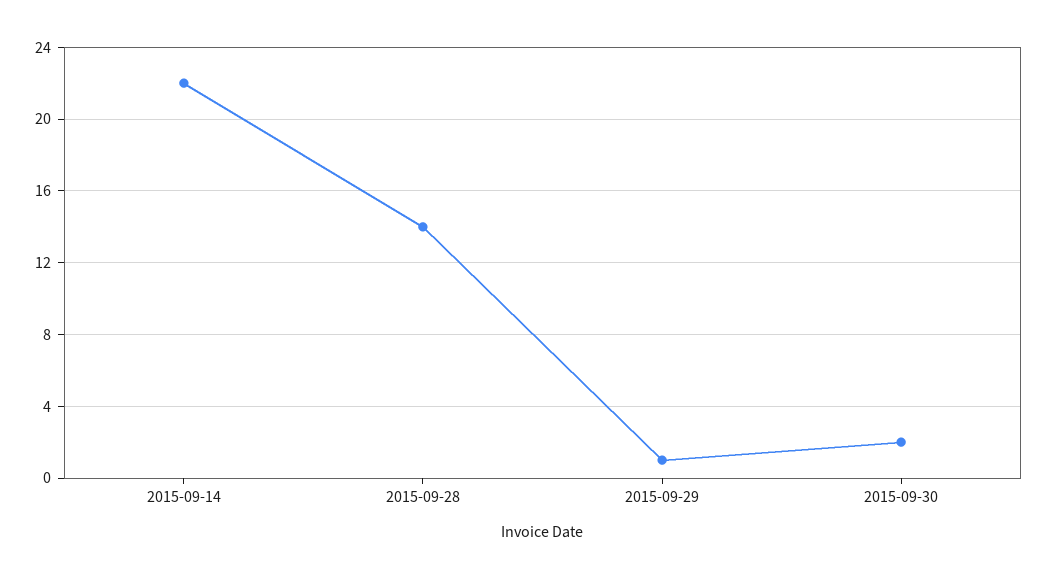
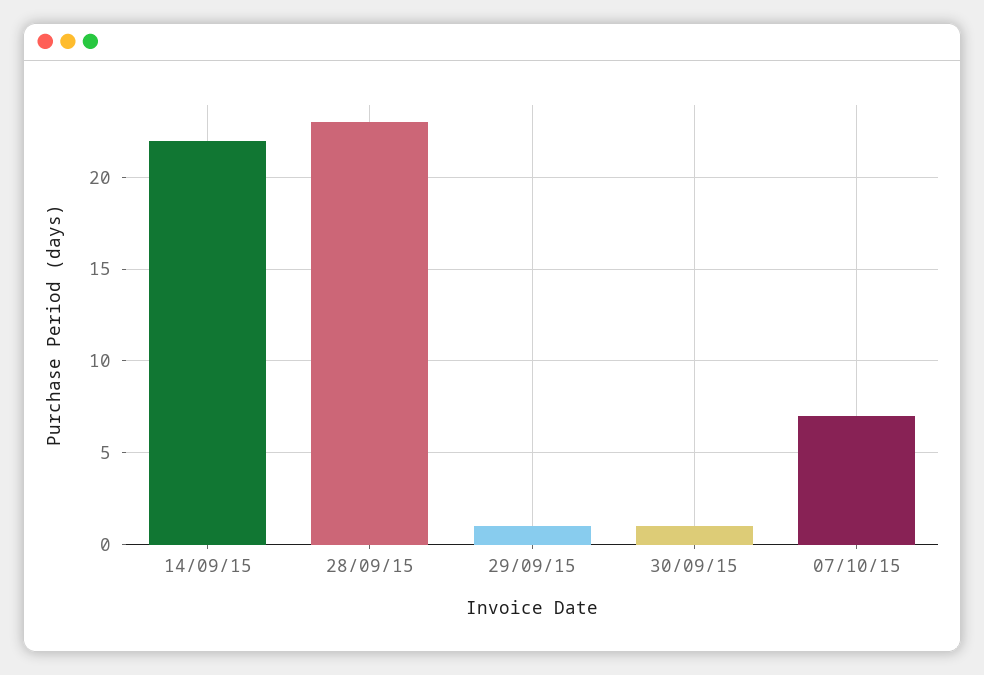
2015-09-28: 14 -> 23
2015-09-30: 2 -> 1
07/10/15: none -> 7

